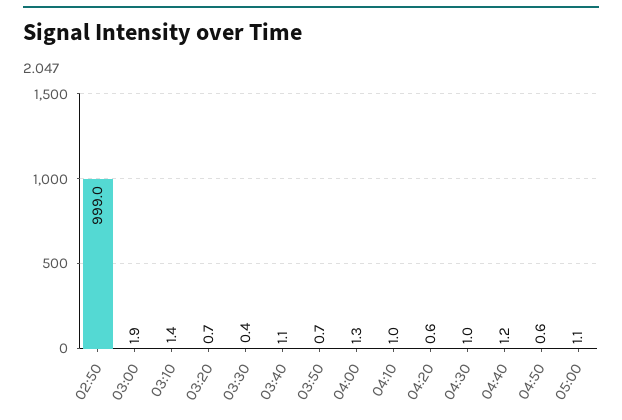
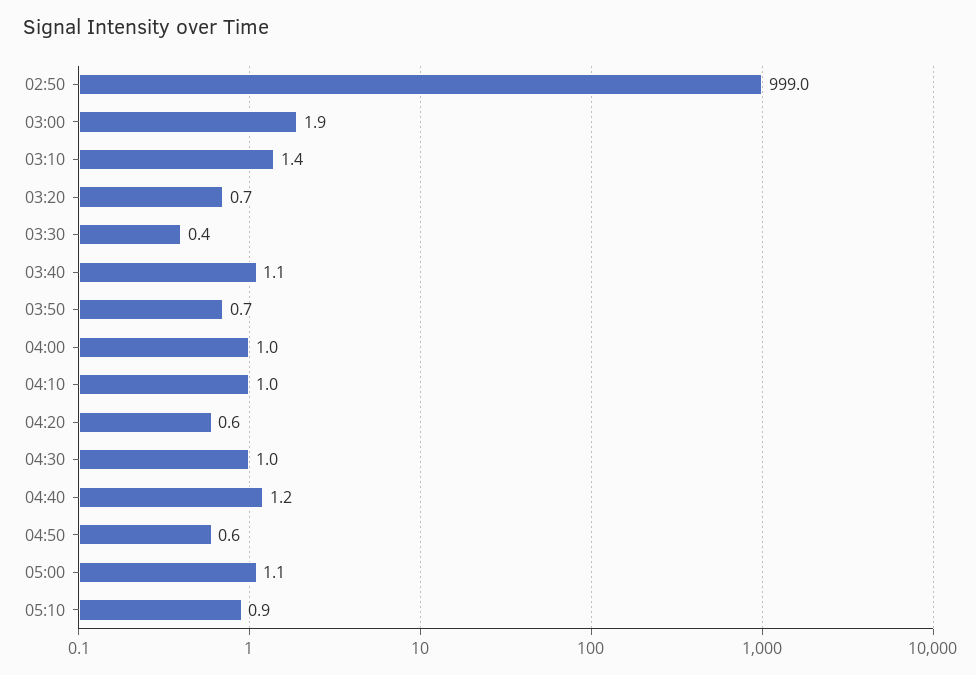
04:00: 1.3 -> 1
05:10: none -> 0.9

